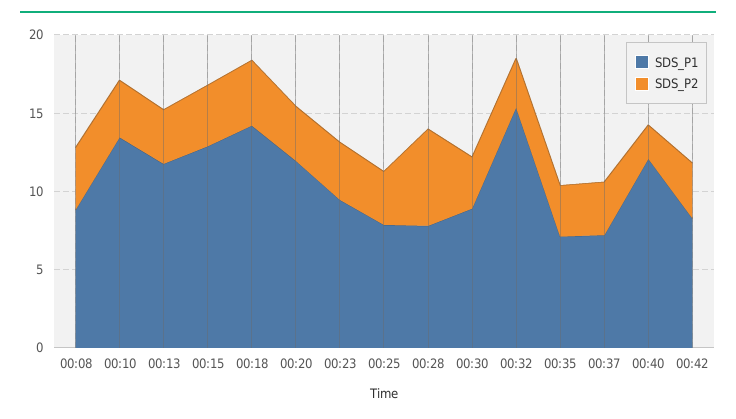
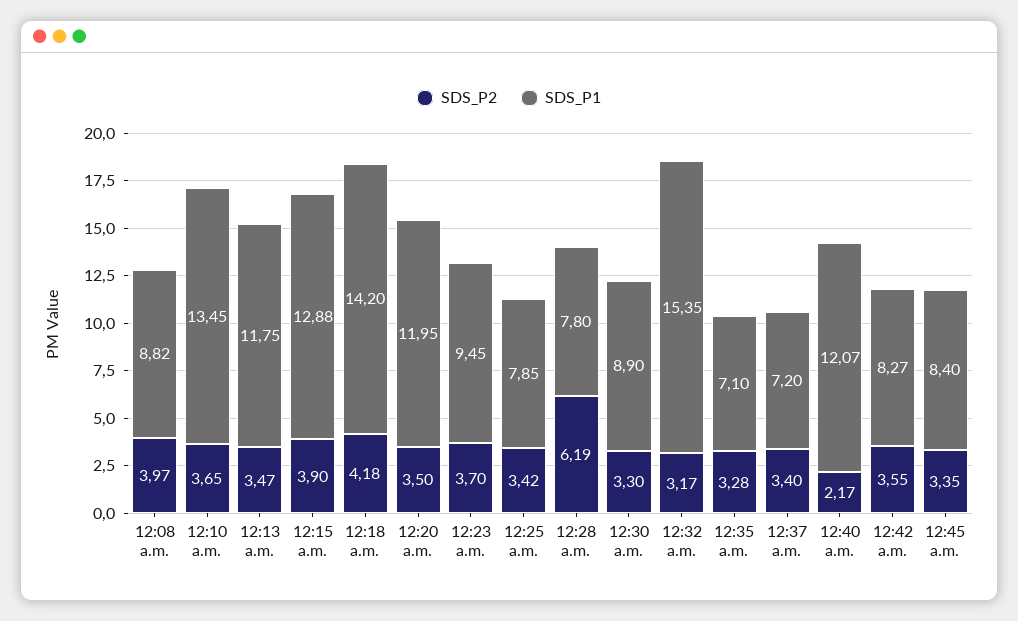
SDS_P2, 12:45 a.m.: none -> 3.35
SDS_P1, 12:45 a.m.: none -> 8.4

